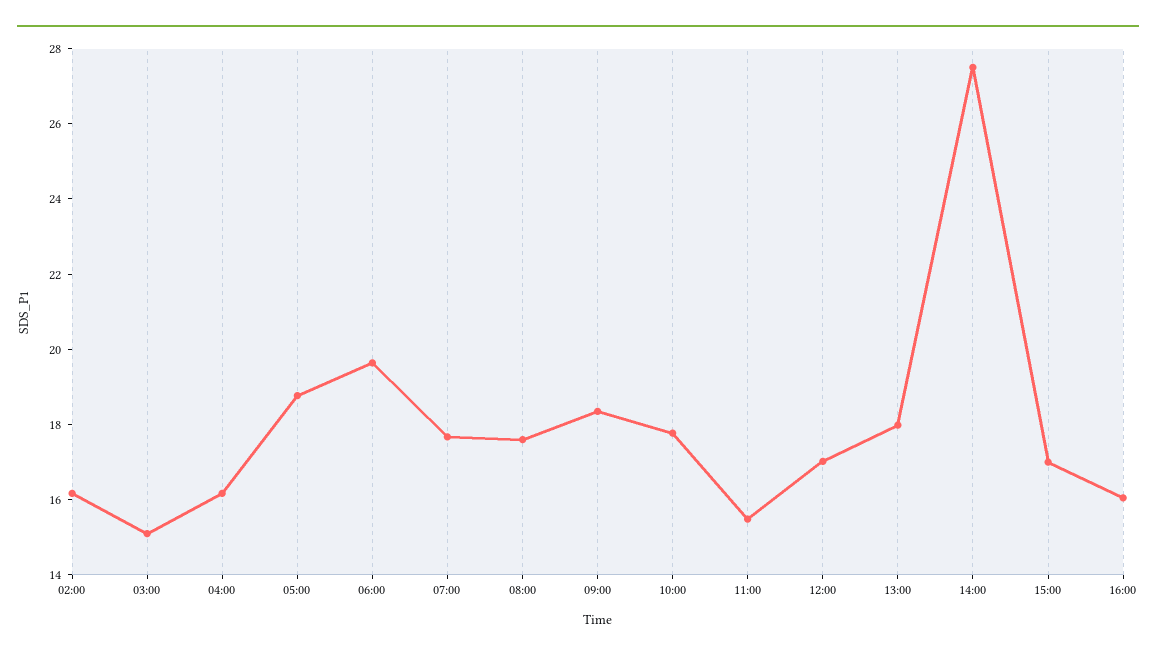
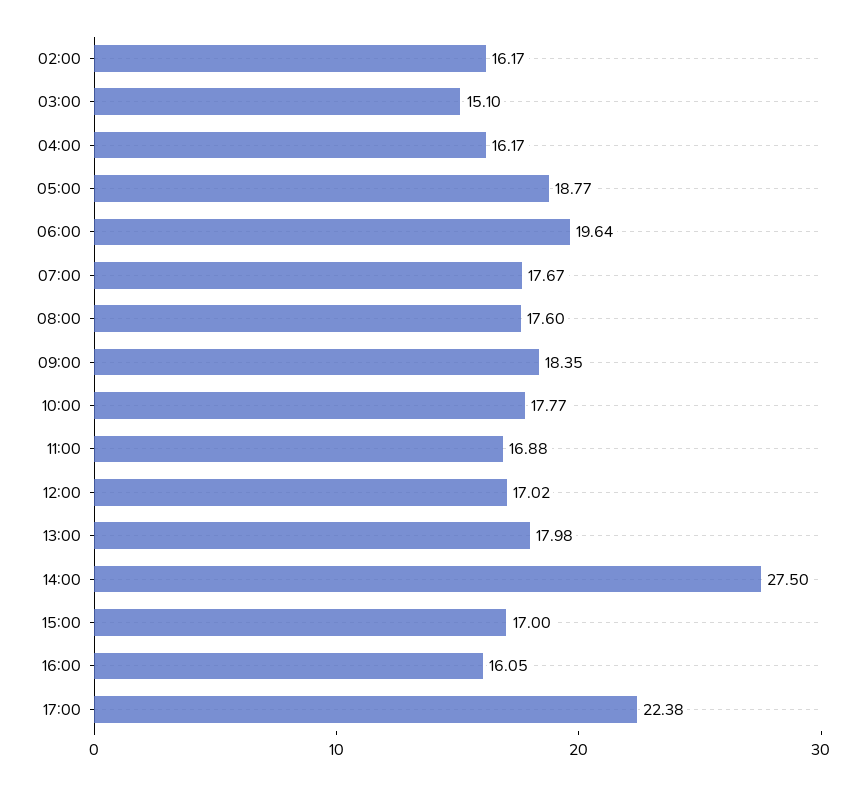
11:00: 15.5 -> 16.88
17:00: none -> 22.38

